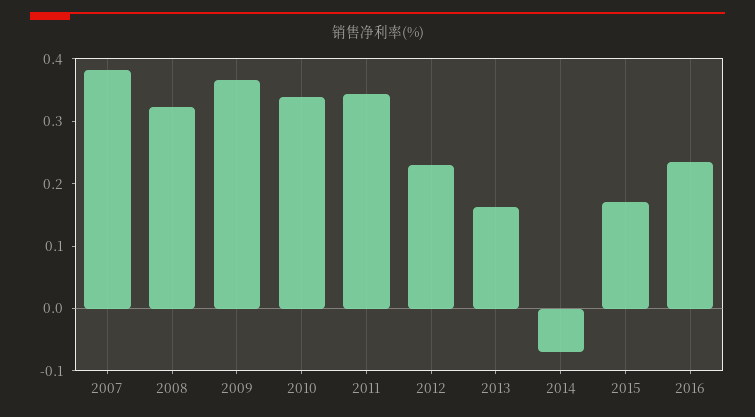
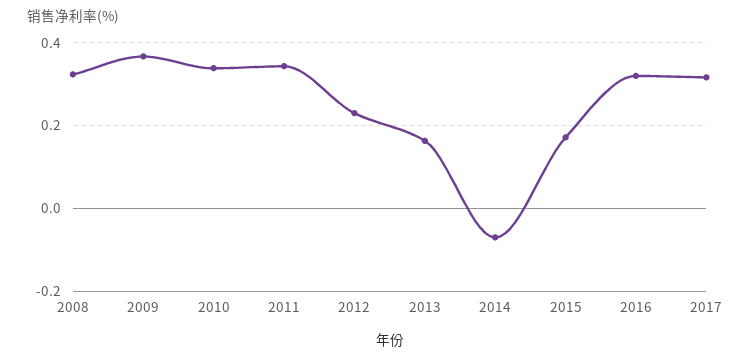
2007: 0.38 -> none
2016: 0.24 -> 0.32
2017: none -> 0.32

